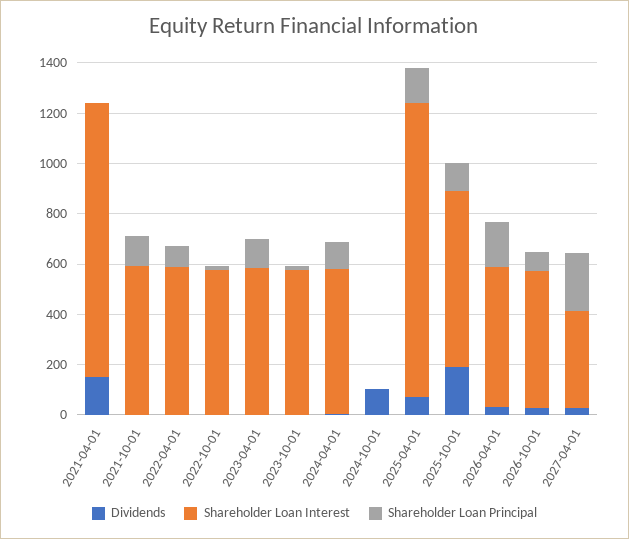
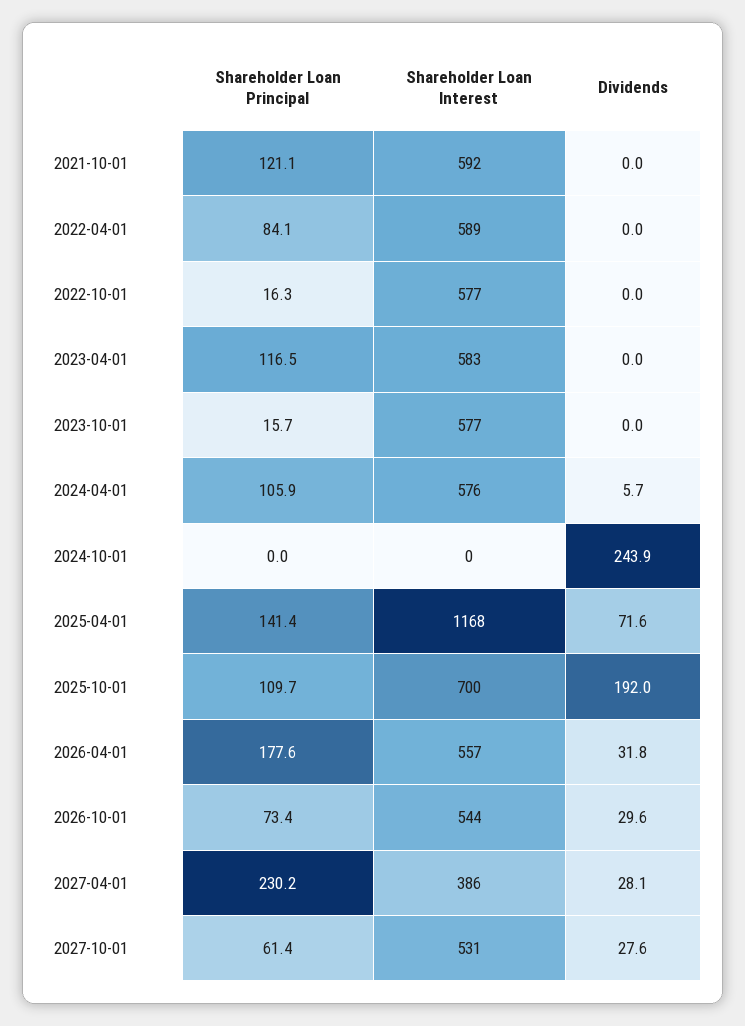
Dividends, 2021-04-01: 150 -> none
Shareholder Loan Interest, 2021-04-01: 1100 -> none
Shareholder Loan Principal, 2021-04-01: 0 -> none
Dividends, 2024-10-01: 100 -> 243.9
Shareholder Loan Principal, 2027-10-01: none -> 61.4
Shareholder Loan Interest, 2027-10-01: none -> 531
Dividends, 2027-10-01: none -> 27.6

